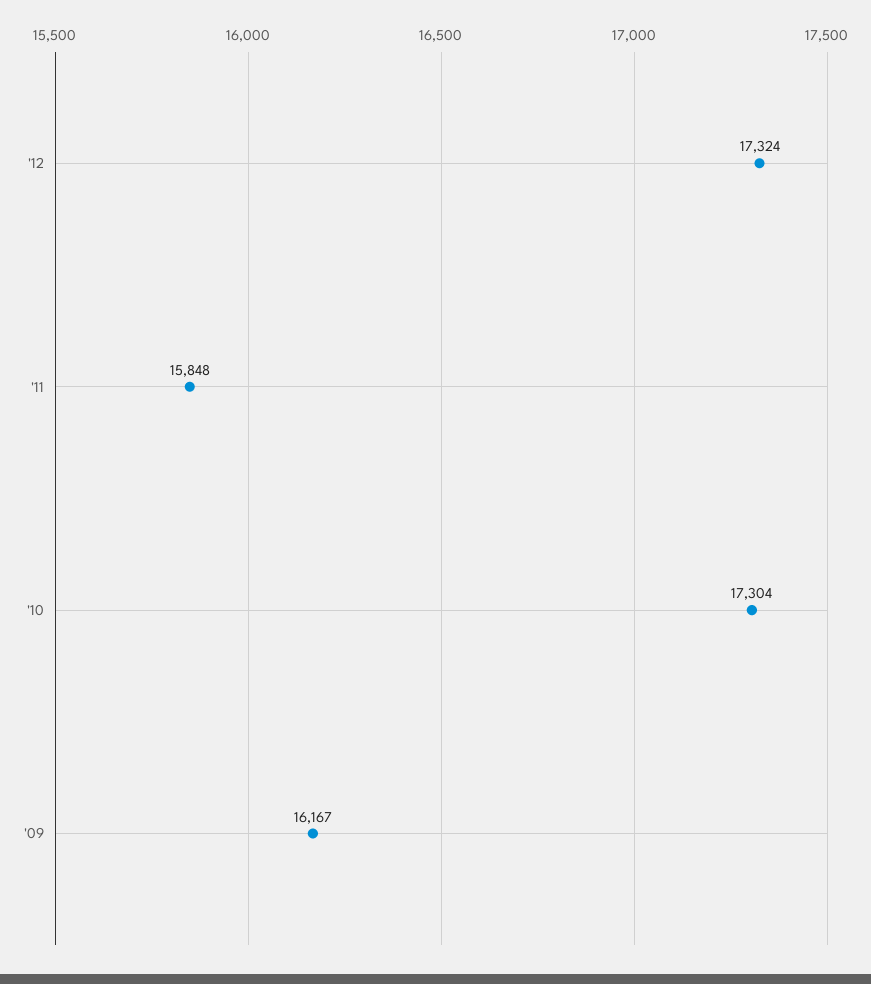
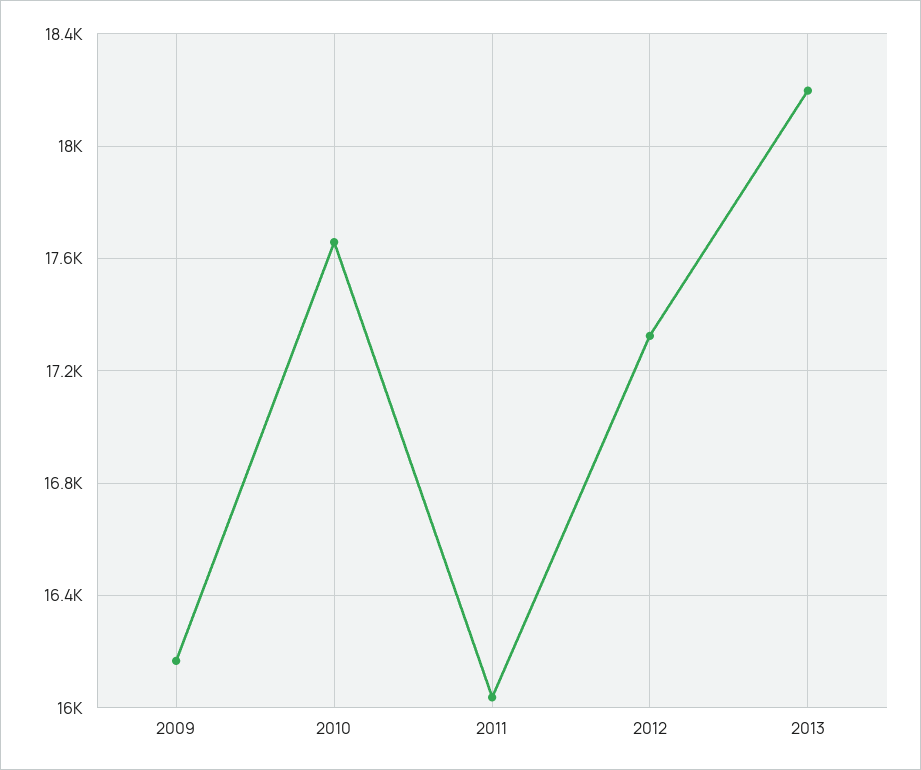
'11: 15848 -> 16050
'10: 17304 -> 17650
2013: none -> 18200

